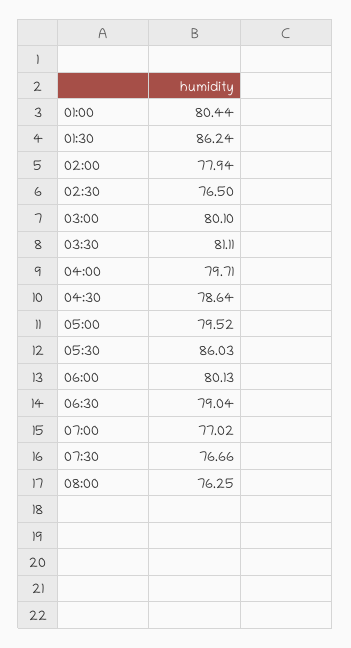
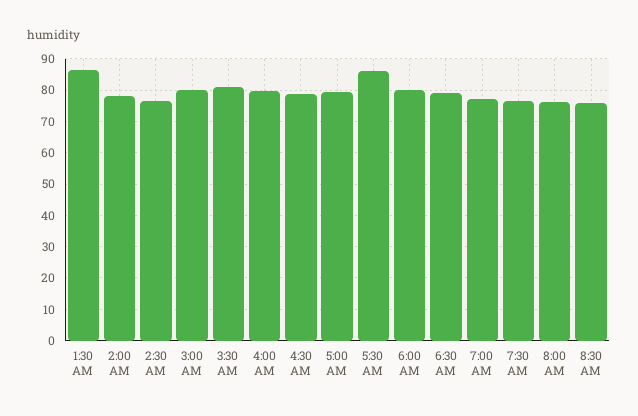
01:00: 80.44 -> none
8:30 AM: none -> 76

